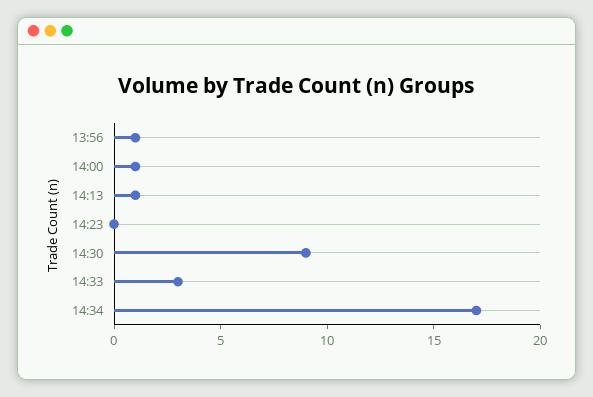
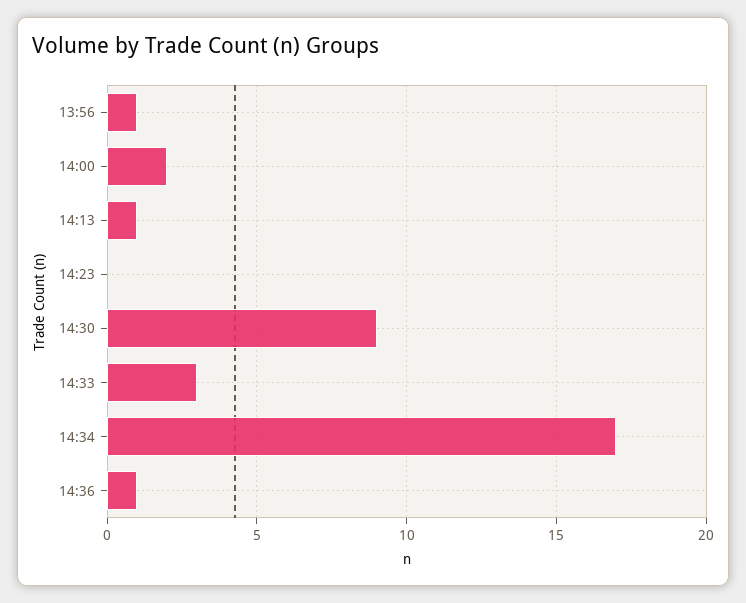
14:00: 1 -> 2
14:36: none -> 1

